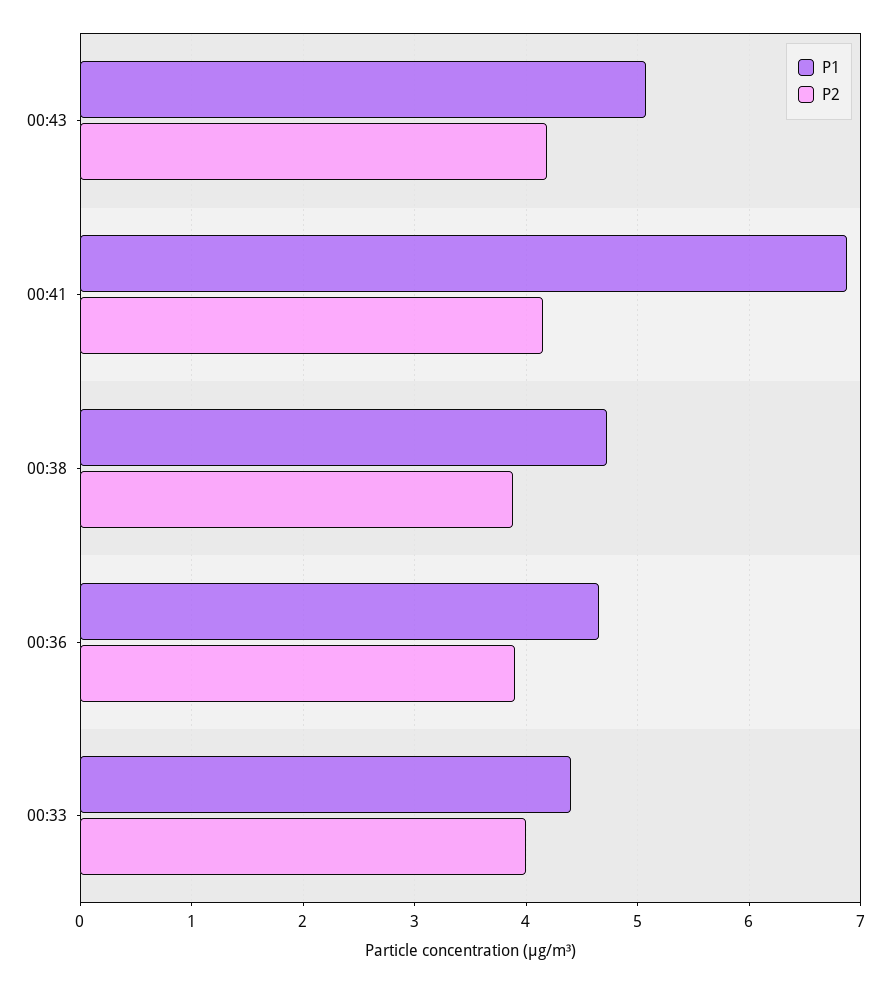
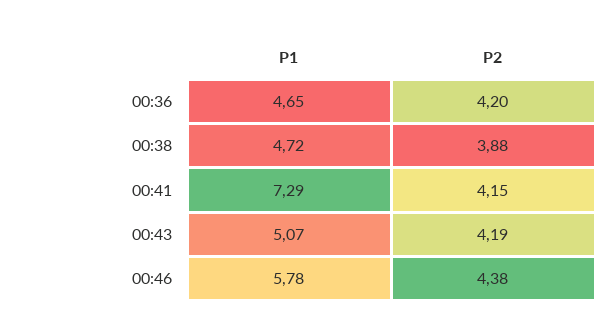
P1, 00:41: 6.9 -> 7.29
P2, 00:36: 3.9 -> 4.2
P1, 00:33: 4.4 -> none
P2, 00:33: 4 -> none
P1, 00:46: none -> 5.78
P2, 00:46: none -> 4.38

